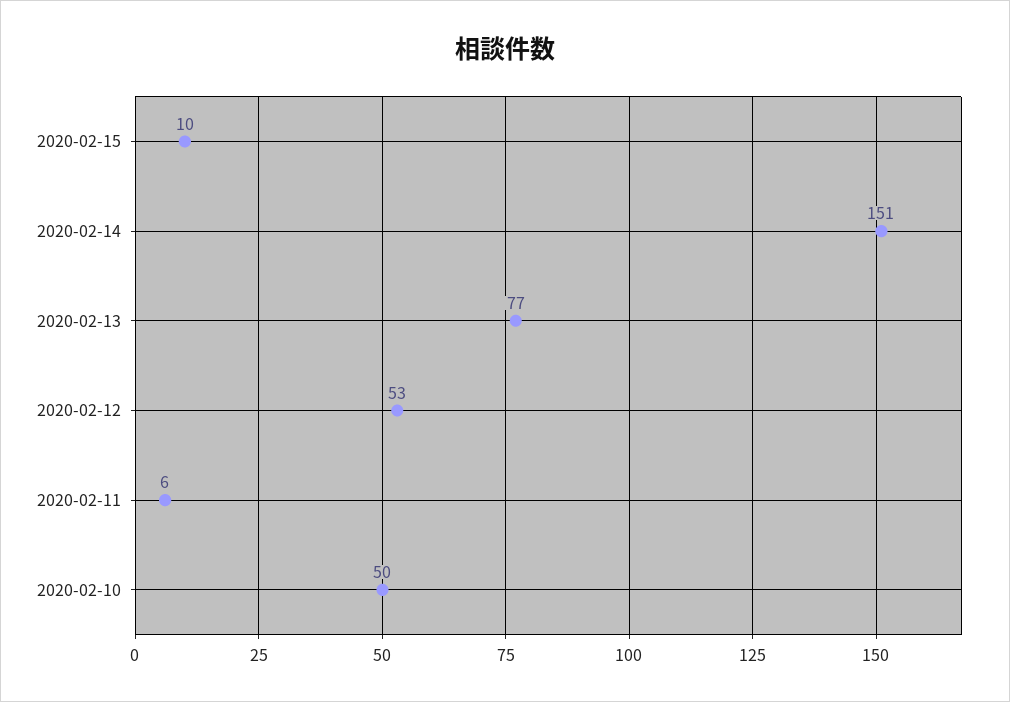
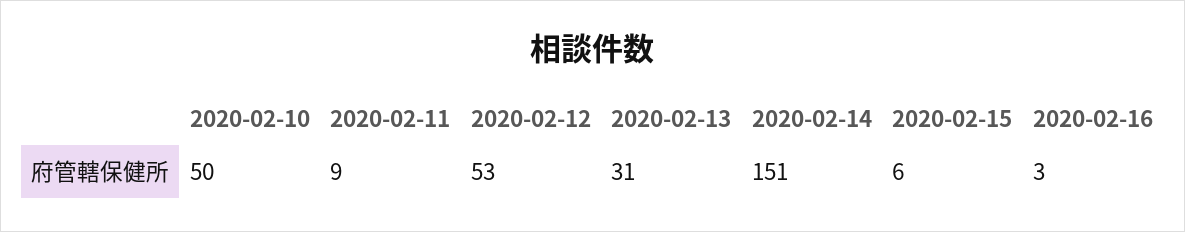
2020-02-15: 10 -> 6
2020-02-13: 77 -> 31
2020-02-11: 6 -> 9
2020-02-16: none -> 3

